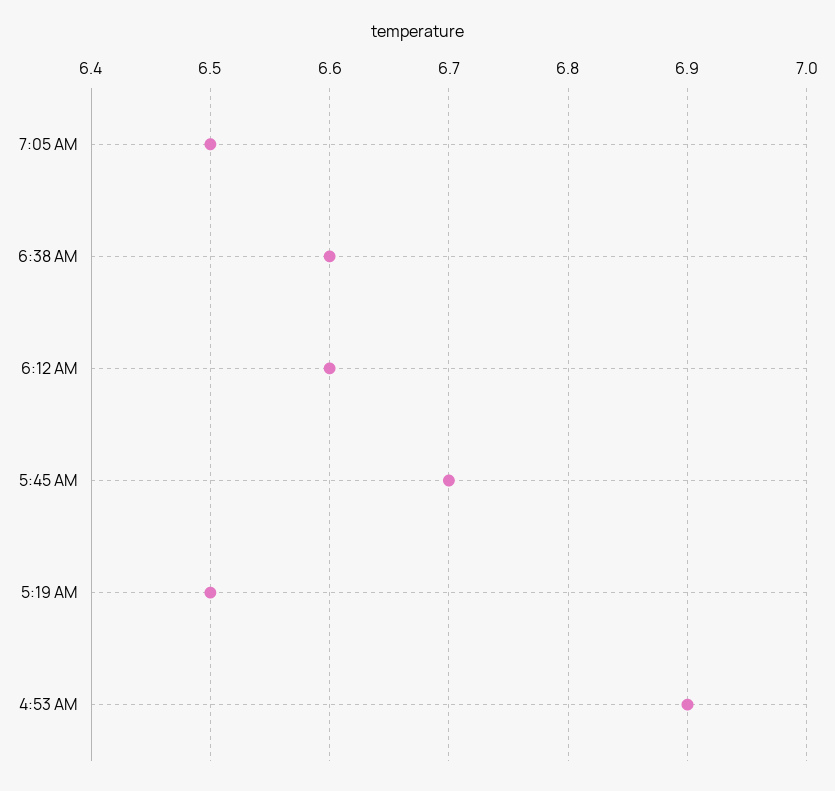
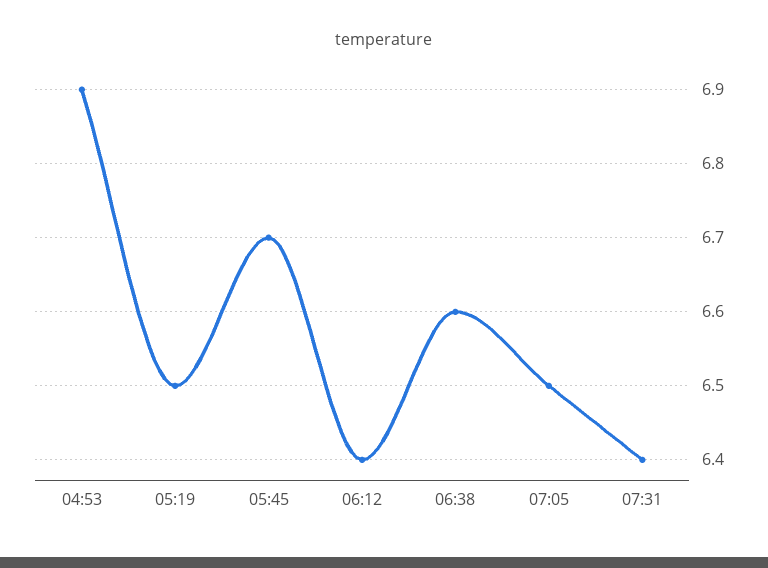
6:12 AM: 6.6 -> 6.4
07:31: none -> 6.4

